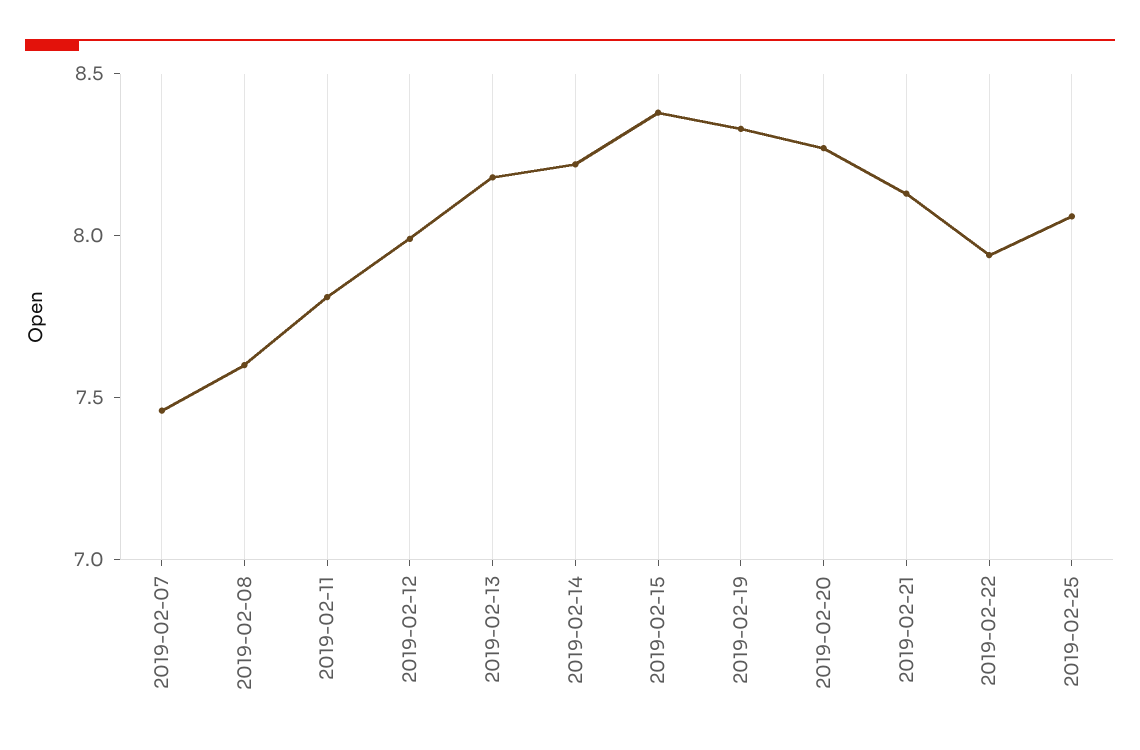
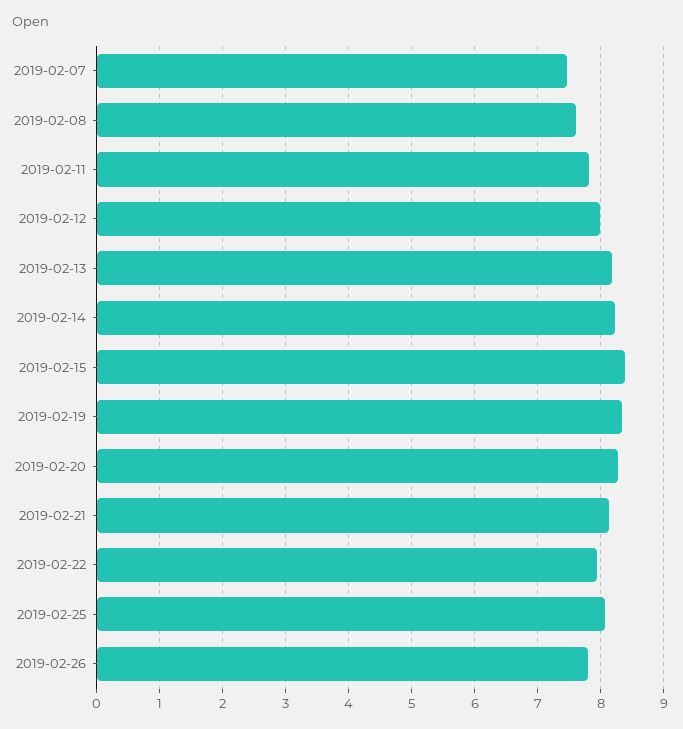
2019-02-26: none -> 7.8

